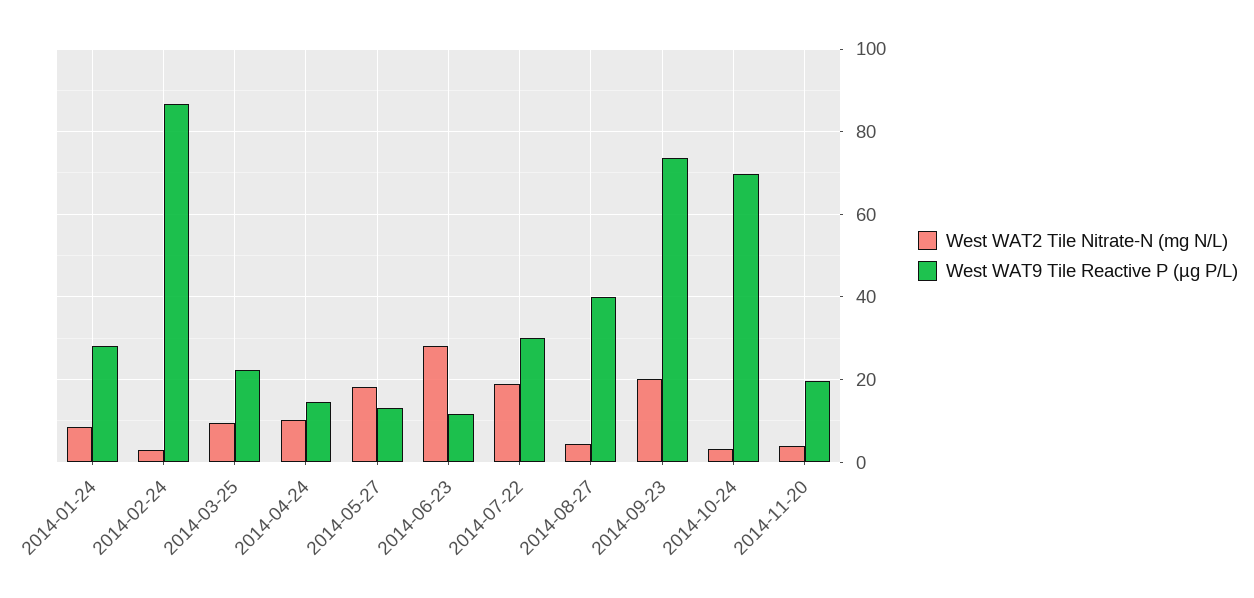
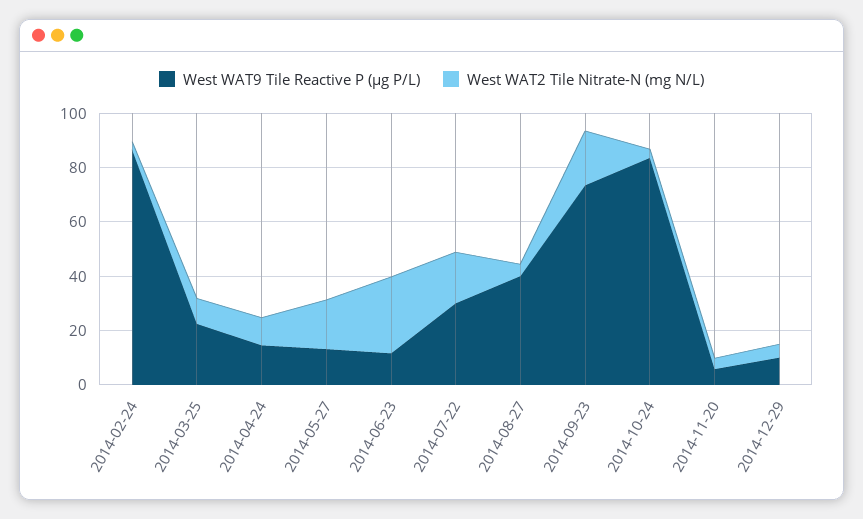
West WAT2 Tile Nitrate-N (mg N/L), 2014-01-24: 8 -> none
West WAT9 Tile Reactive P (µg P/L), 2014-01-24: 28 -> none
West WAT9 Tile Reactive P (µg P/L), 2014-10-24: 70 -> 85
West WAT9 Tile Reactive P (µg P/L), 2014-11-20: 20 -> 5
West WAT9 Tile Reactive P (µg P/L), 2014-12-29: none -> 10
West WAT2 Tile Nitrate-N (mg N/L), 2014-12-29: none -> 5

